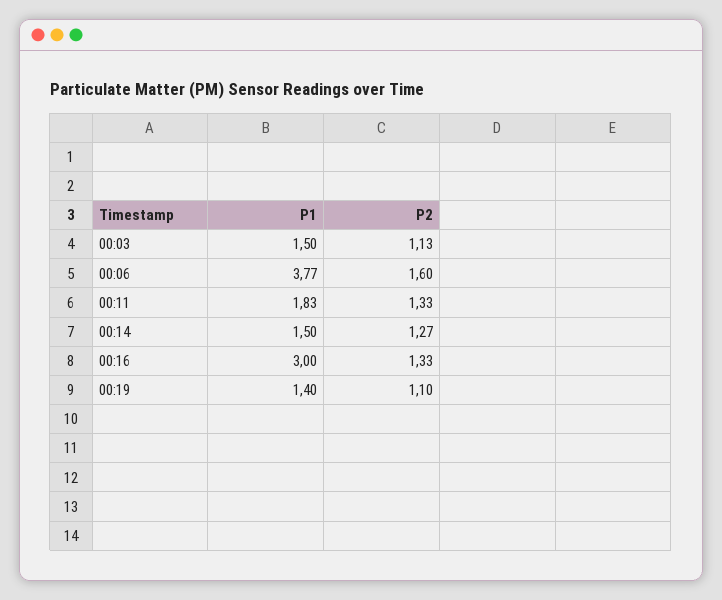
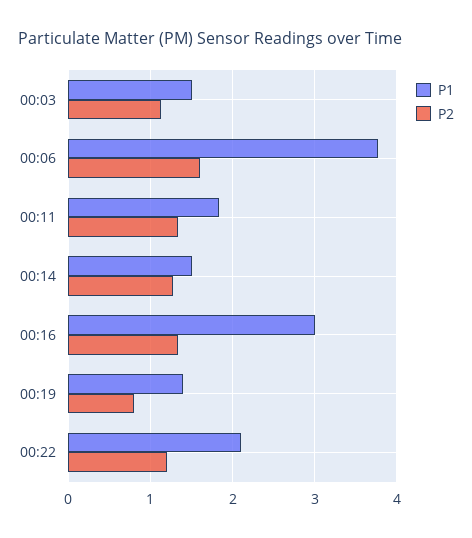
P2, 00:19: 1.1 -> 0.8
P1, 00:22: none -> 2.1
P2, 00:22: none -> 1.2

